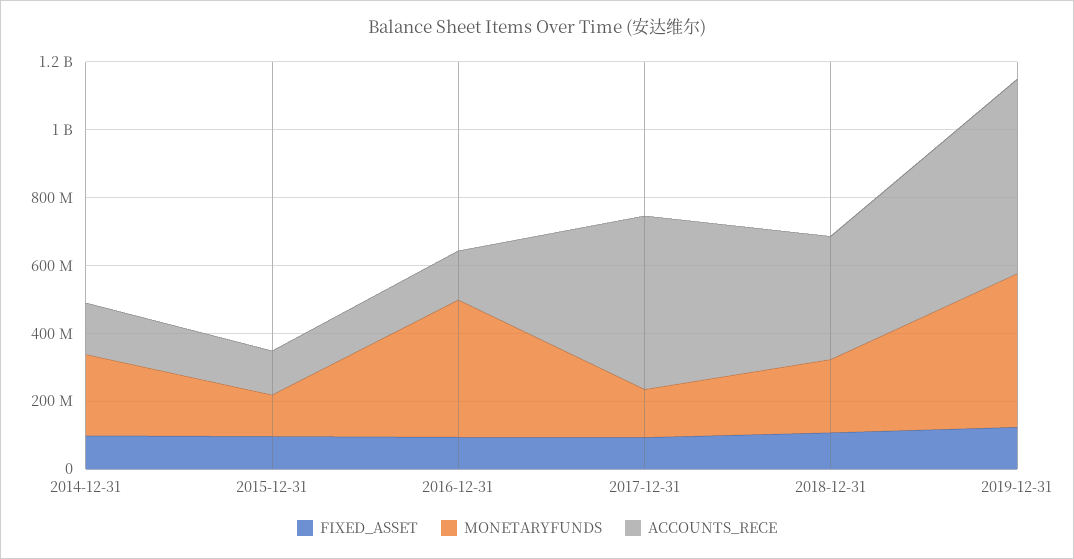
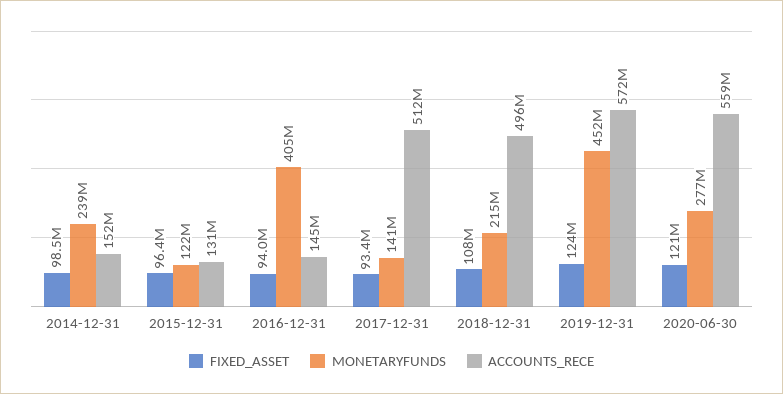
ACCOUNTS_RECE, 2018-12-31: 350000000 -> 496000000
FIXED_ASSET, 2020-06-30: none -> 121000000
MONETARYFUNDS, 2020-06-30: none -> 277000000
ACCOUNTS_RECE, 2020-06-30: none -> 559000000

